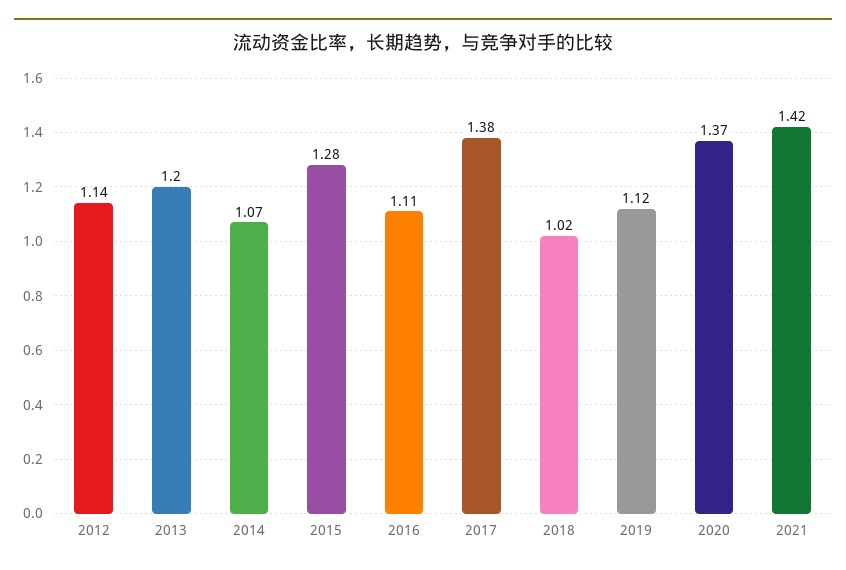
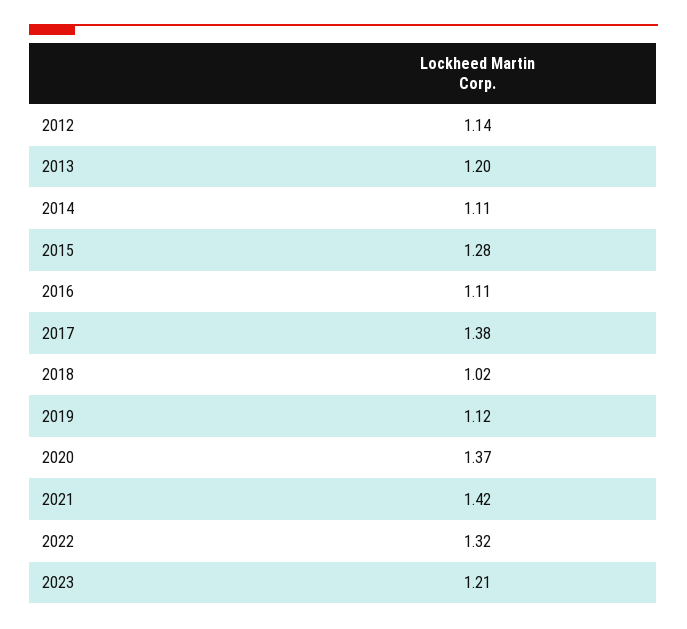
2014: 1.07 -> 1.11
2022: none -> 1.32
2023: none -> 1.21

